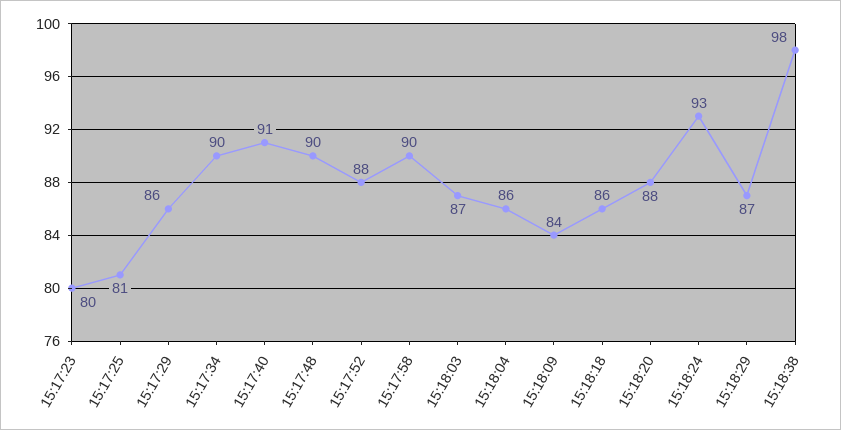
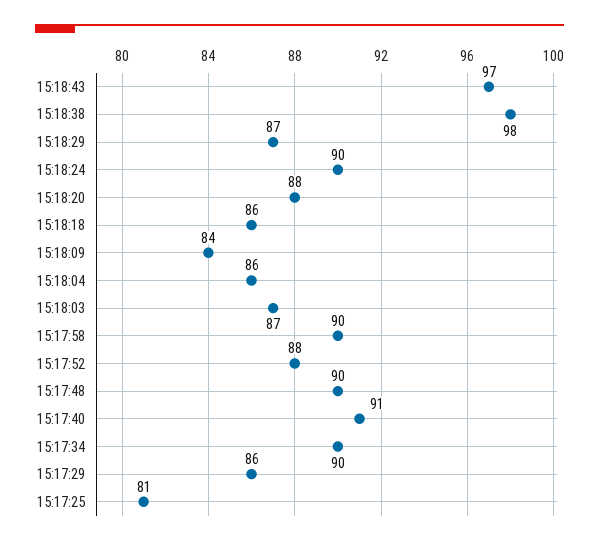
15:17:23: 80 -> none
15:18:24: 93 -> 90
15:18:43: none -> 97

